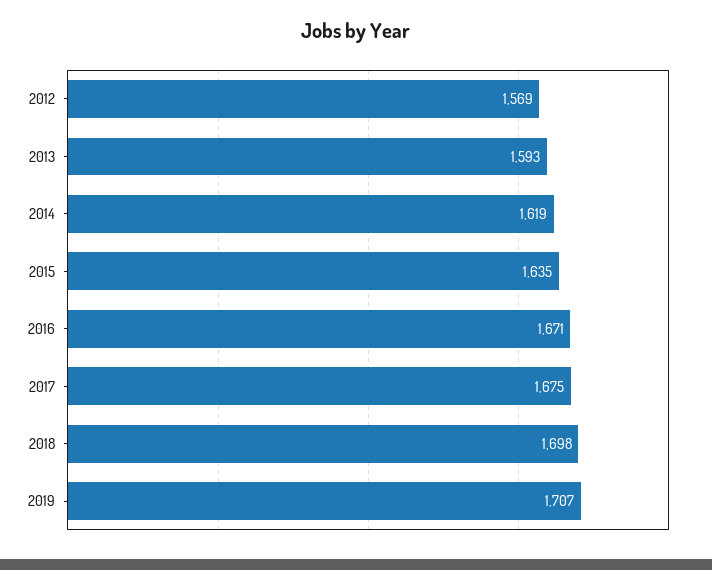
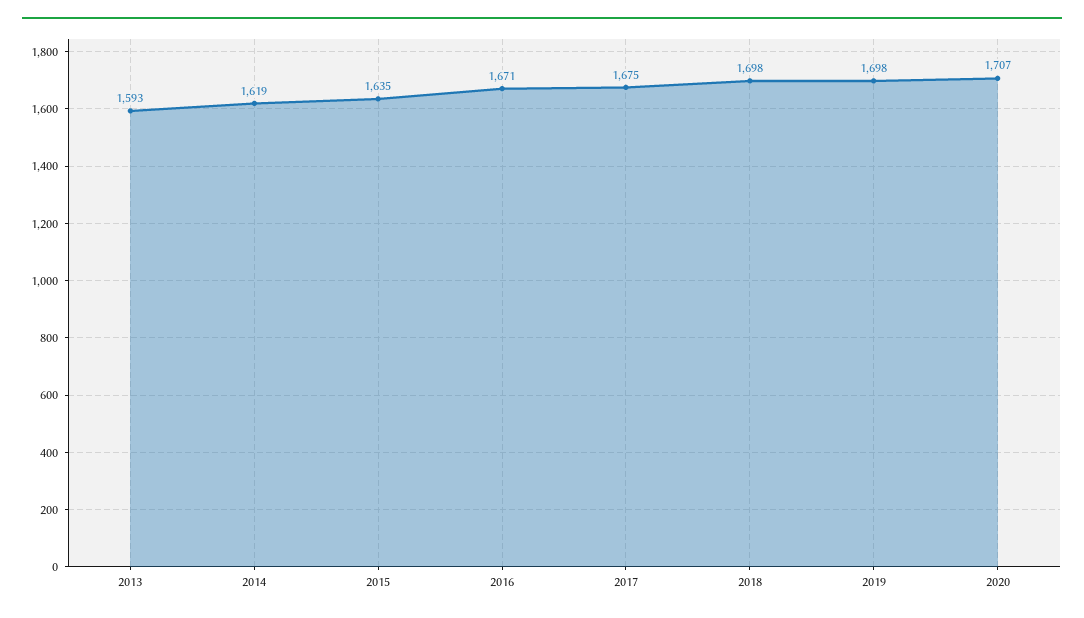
2012: 1569 -> none
2019: 1707 -> 1698
2020: none -> 1707

